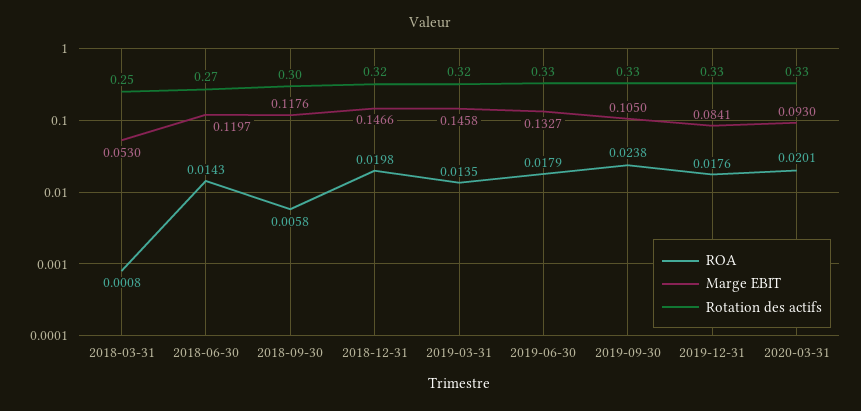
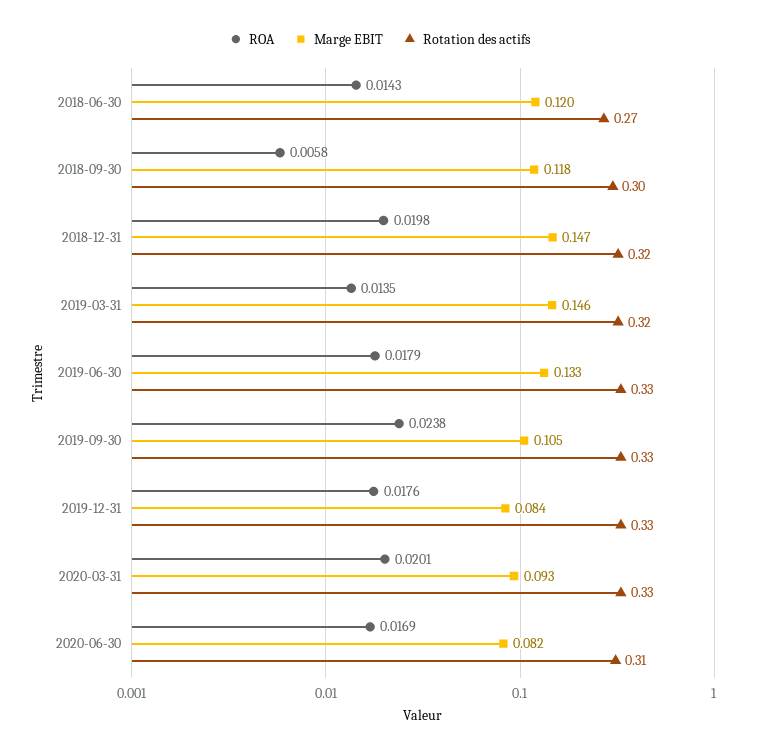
ROA, 2018-03-31: 0.0008 -> none
Marge EBIT, 2018-03-31: 0.053 -> none
Rotation des actifs, 2018-03-31: 0.25 -> none
ROA, 2020-06-30: none -> 0.0169
Marge EBIT, 2020-06-30: none -> 0.082
Rotation des actifs, 2020-06-30: none -> 0.31

